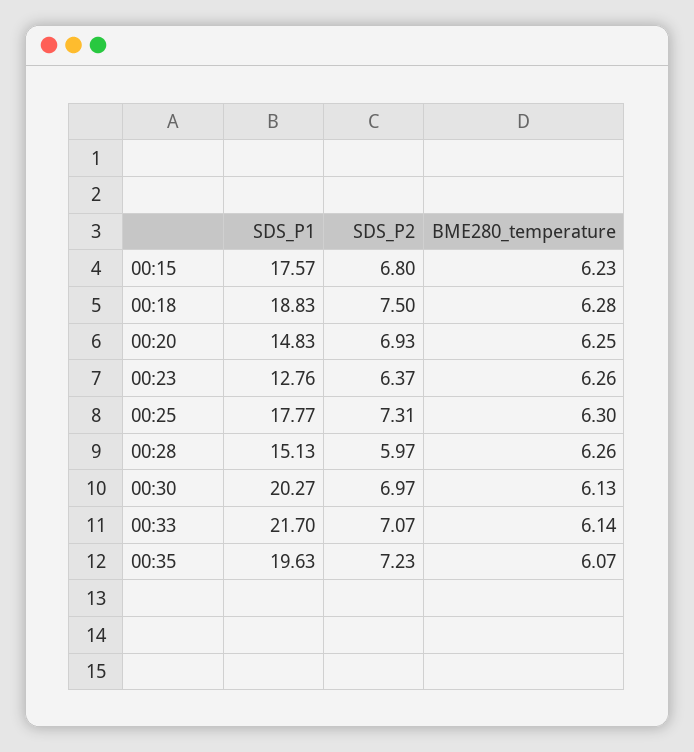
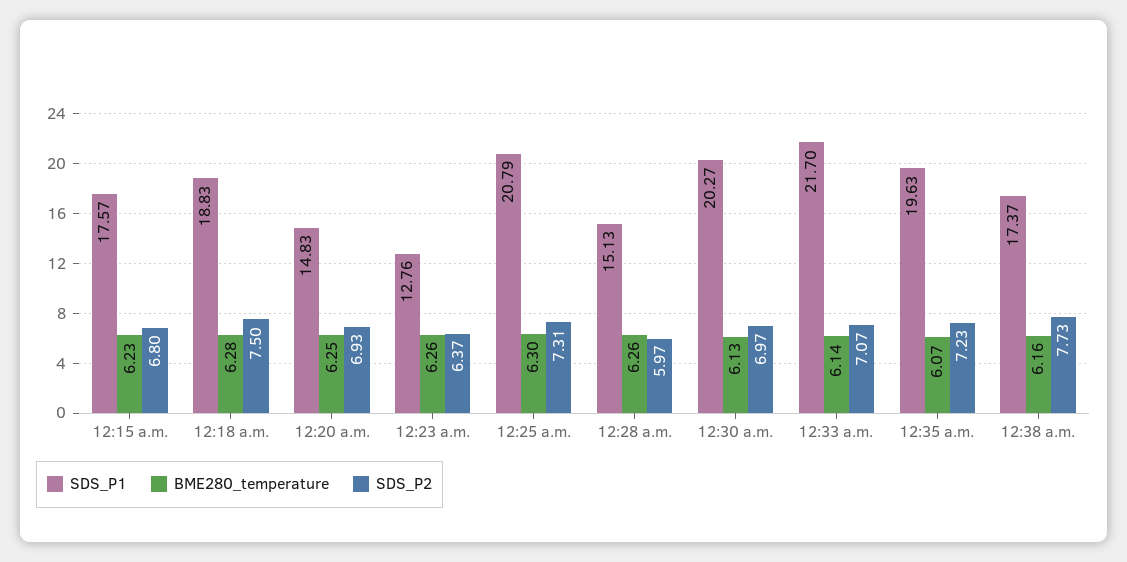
SDS_P1, 00:25: 17.77 -> 20.79
SDS_P1, 12:38 a.m.: none -> 17.37
BME280_temperature, 12:38 a.m.: none -> 6.16
SDS_P2, 12:38 a.m.: none -> 7.73

